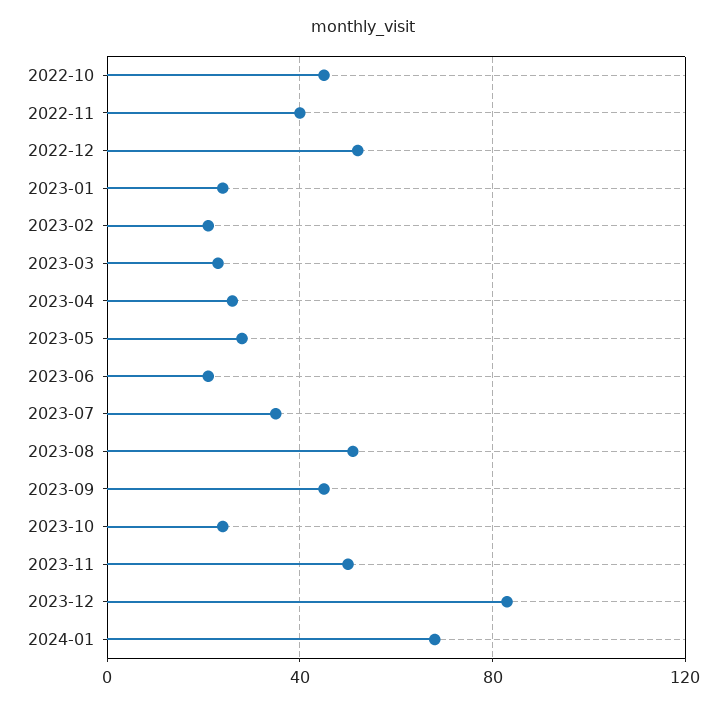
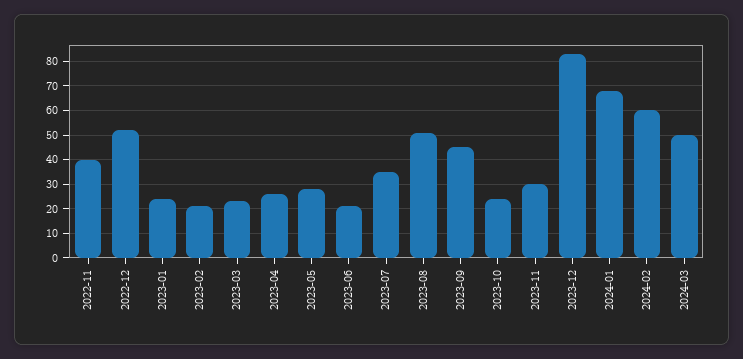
2022-10: 45 -> none
2023-11: 50 -> 30
2024-02: none -> 60
2024-03: none -> 50

